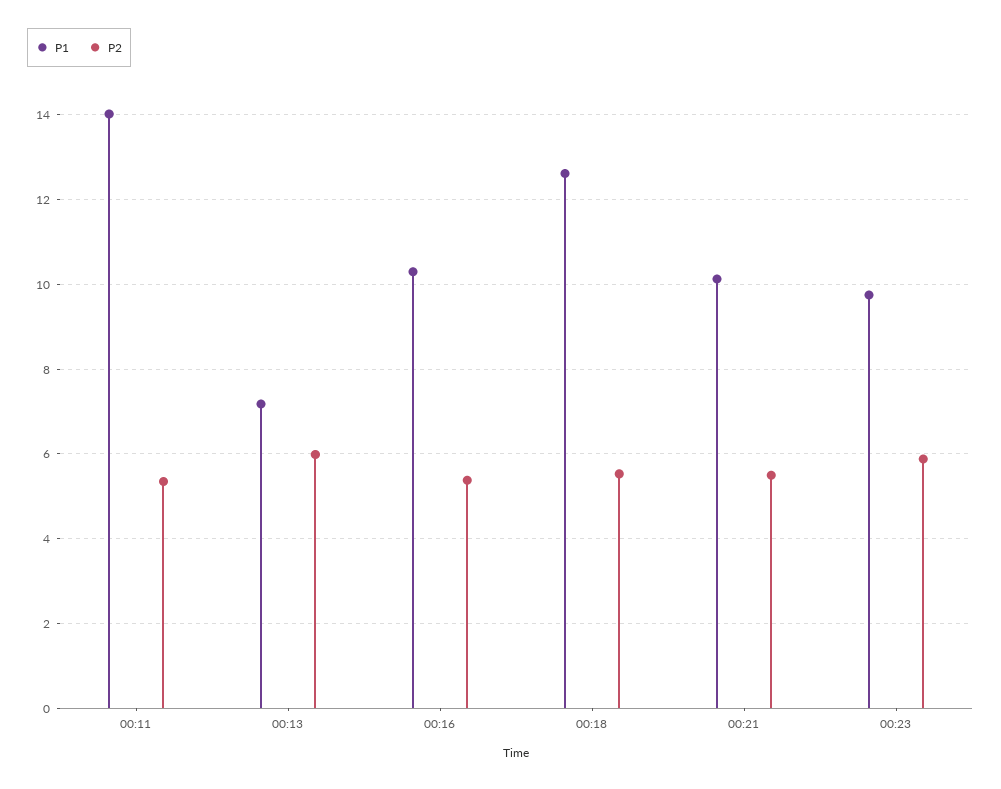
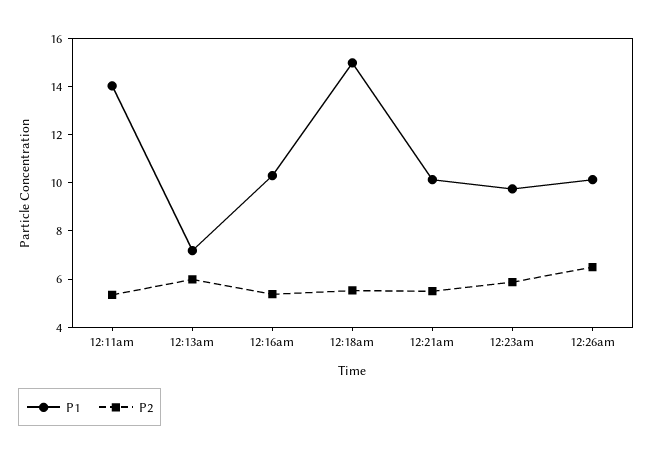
P1, 00:18: 12.6 -> 15
P1, 12:26am: none -> 10
P2, 12:26am: none -> 6.5

